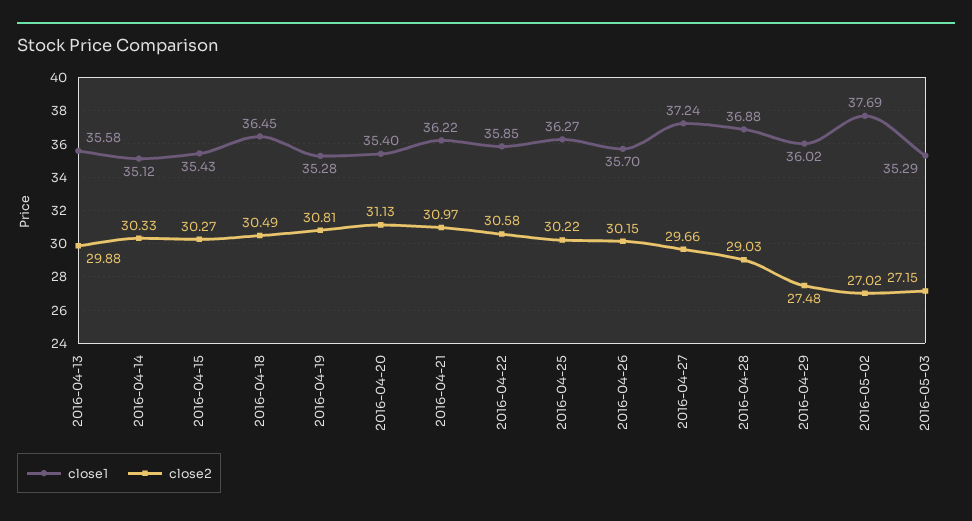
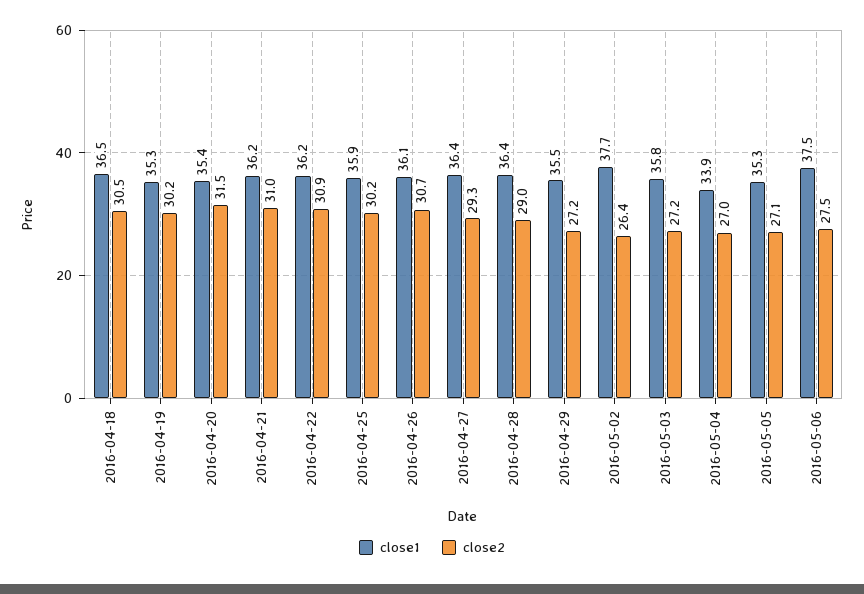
close1, 2016-04-13: 35.58 -> none
close2, 2016-04-13: 29.88 -> none
close1, 2016-04-14: 35.12 -> none
close2, 2016-04-14: 30.33 -> none
close1, 2016-04-15: 35.43 -> none
close2, 2016-04-15: 30.27 -> none
close2, 2016-04-19: 30.81 -> 30.2
close2, 2016-04-20: 31.13 -> 31.5
close1, 2016-04-22: 35.85 -> 36.2
close2, 2016-04-22: 30.58 -> 30.9
close1, 2016-04-25: 36.27 -> 35.9
close1, 2016-04-26: 35.7 -> 36.1
close2, 2016-04-26: 30.15 -> 30.7
close1, 2016-04-27: 37.24 -> 36.4
close2, 2016-04-27: 29.66 -> 29.3
close1, 2016-04-28: 36.88 -> 36.4
close1, 2016-04-29: 36.02 -> 35.5
close2, 2016-04-29: 27.48 -> 27.2
close2, 2016-05-02: 27.02 -> 26.4
close1, 2016-05-03: 35.29 -> 35.8
close1, 2016-05-04: none -> 33.9
close2, 2016-05-04: none -> 27
close1, 2016-05-05: none -> 35.3
close2, 2016-05-05: none -> 27.1
close1, 2016-05-06: none -> 37.5
close2, 2016-05-06: none -> 27.5

